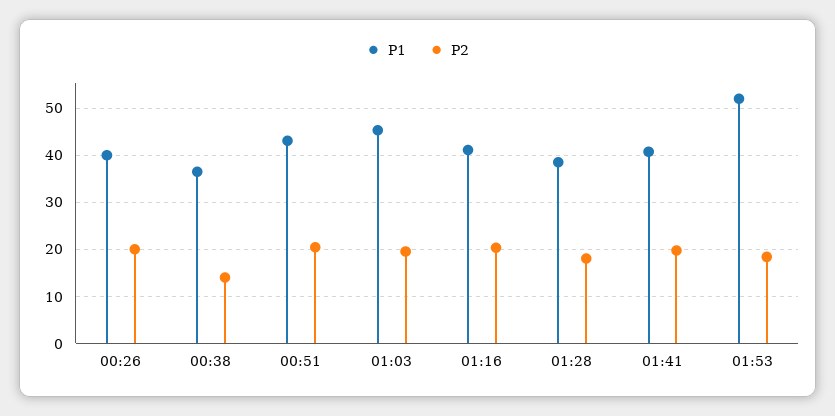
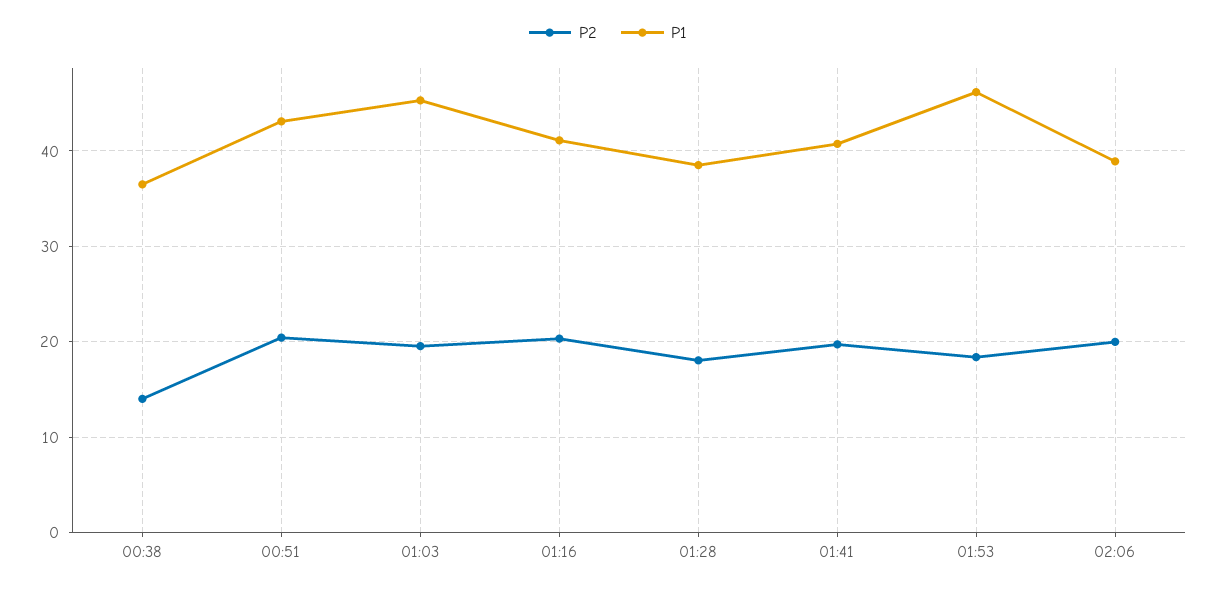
P1, 00:26: 40 -> none
P2, 00:26: 20 -> none
P1, 01:53: 52 -> 46
P2, 02:06: none -> 20
P1, 02:06: none -> 39

